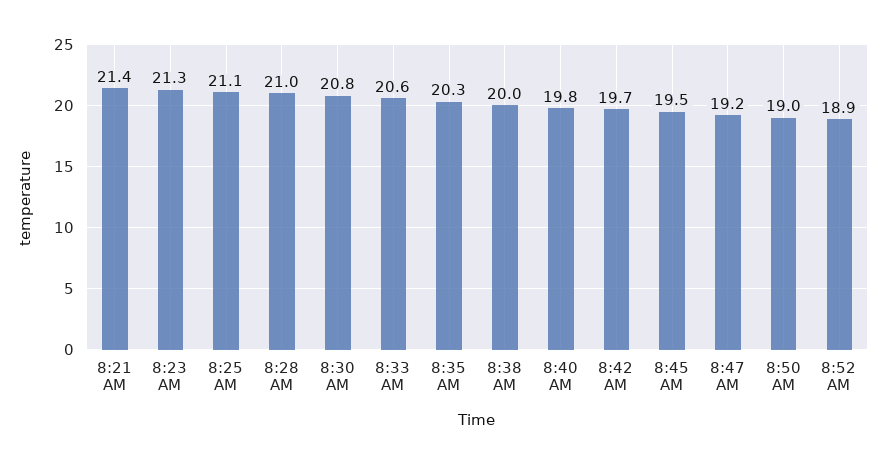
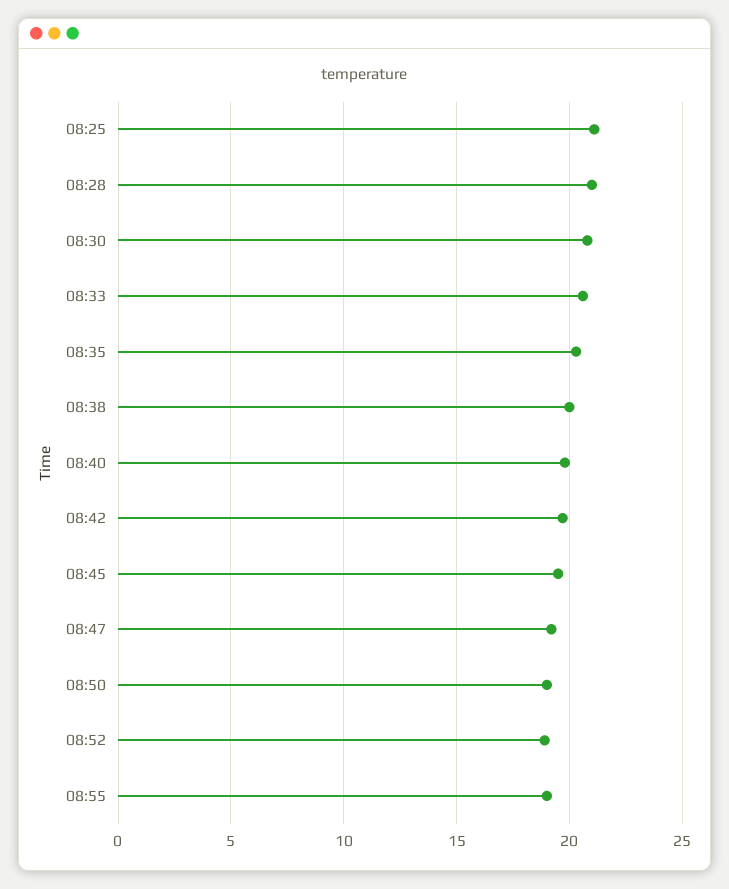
8:21 AM: 21.4 -> none
8:23 AM: 21.3 -> none
08:55: none -> 19

